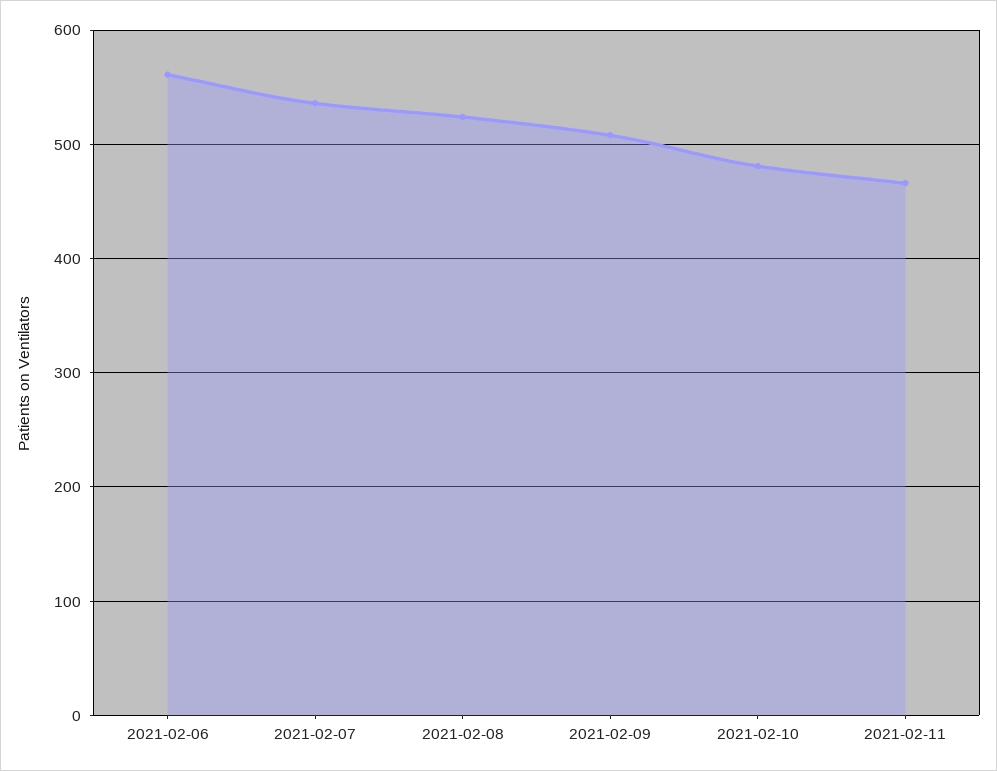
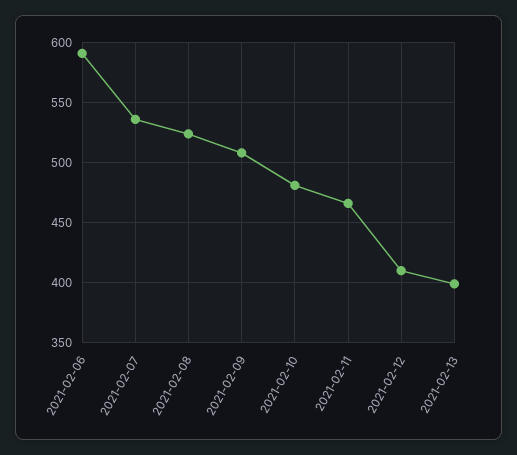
2021-02-06: 560 -> 590
2021-02-12: none -> 410
2021-02-13: none -> 400

